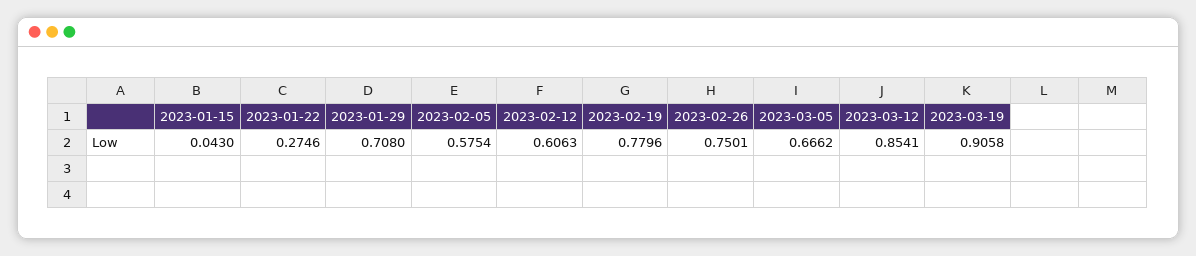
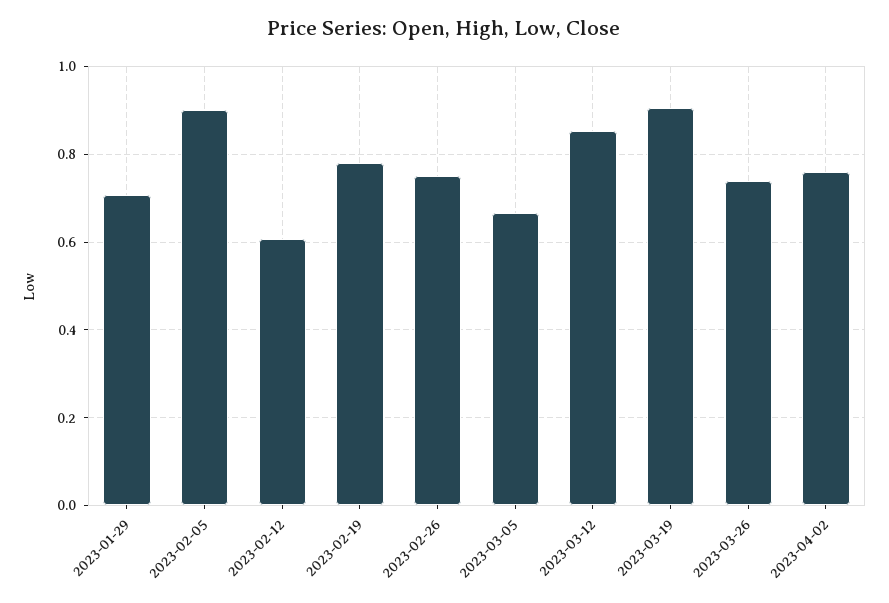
2023-01-15: 0.043 -> none
2023-01-22: 0.2746 -> none
2023-02-05: 0.5754 -> 0.9
2023-03-26: none -> 0.74
2023-04-02: none -> 0.76

